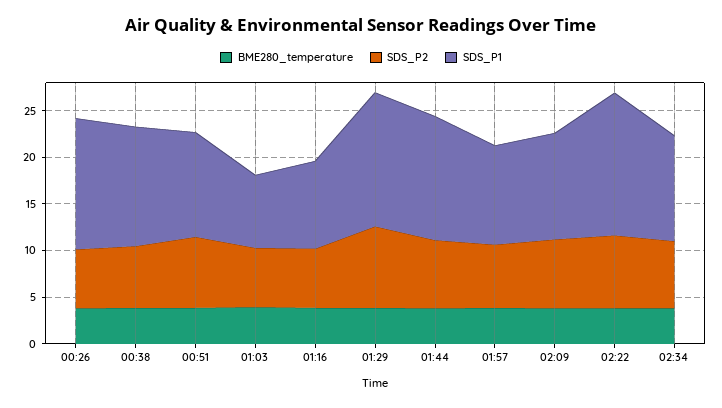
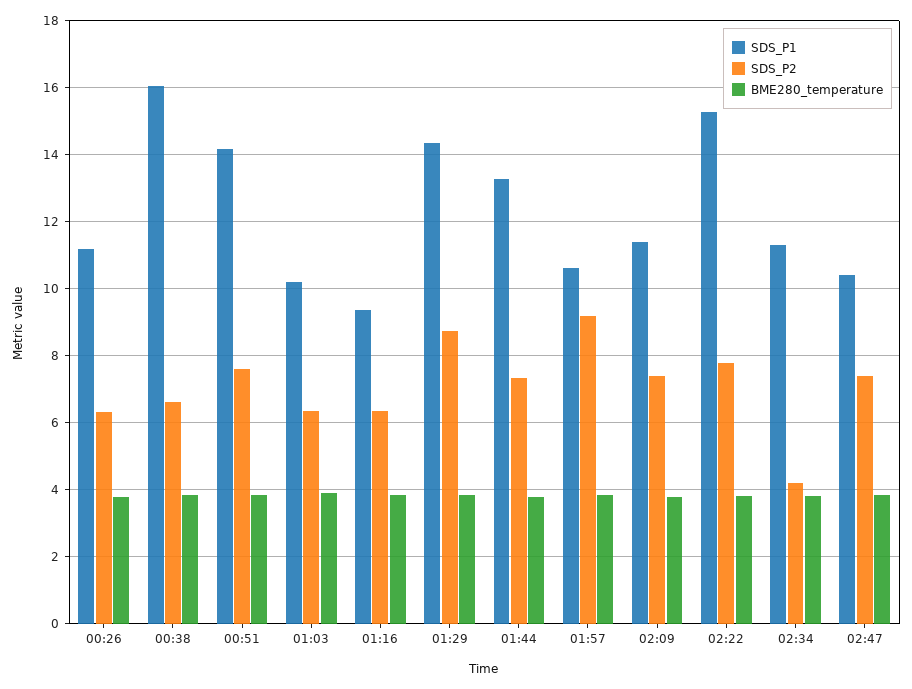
SDS_P1, 00:26: 14 -> 11.2
SDS_P1, 00:38: 13 -> 16
SDS_P1, 00:51: 11 -> 14.2
SDS_P1, 01:03: 8 -> 10.2
SDS_P2, 01:57: 7 -> 9.2
SDS_P2, 02:34: 7 -> 4.2
SDS_P1, 02:47: none -> 10.4
SDS_P2, 02:47: none -> 7.4
BME280_temperature, 02:47: none -> 3.8

